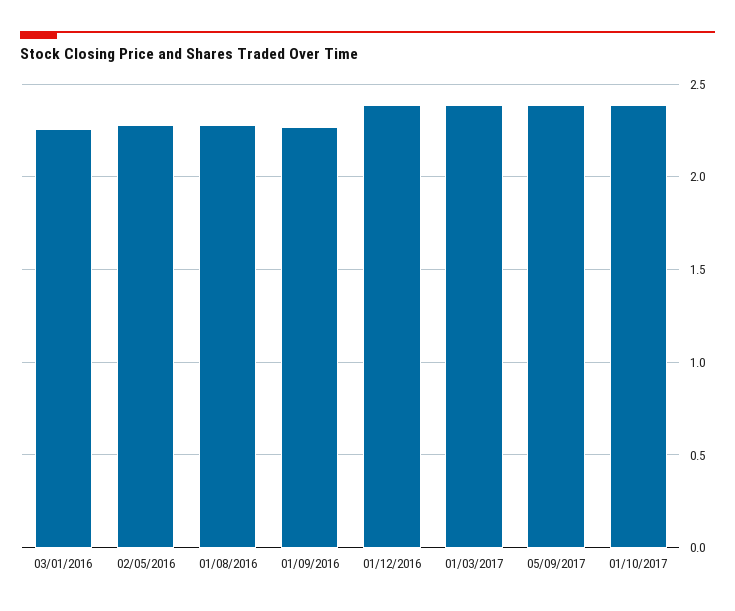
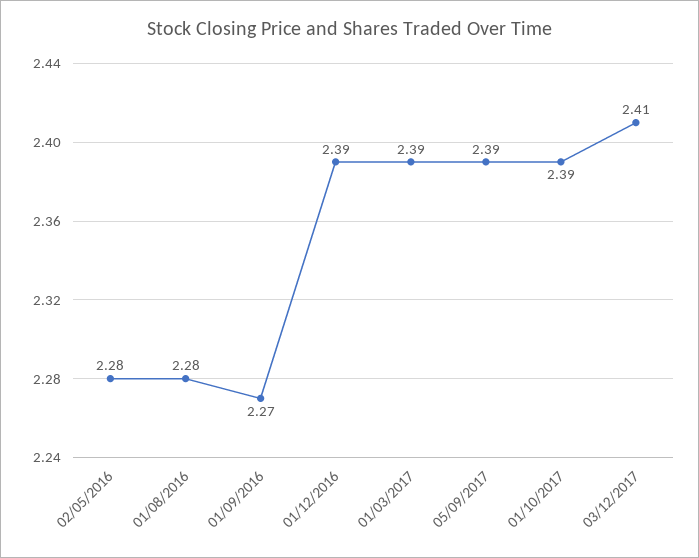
03/01/2016: 2.25 -> none
03/12/2017: none -> 2.41

